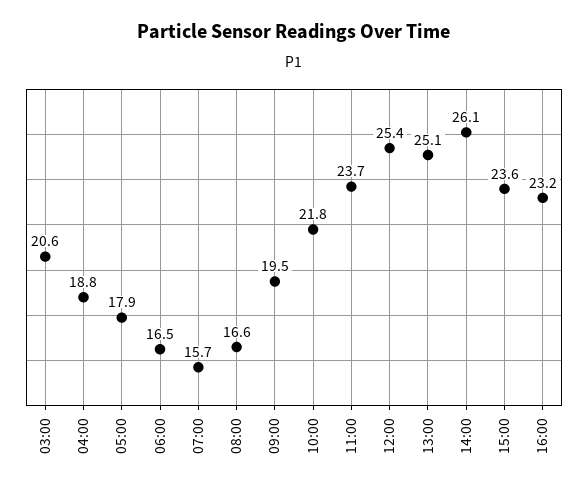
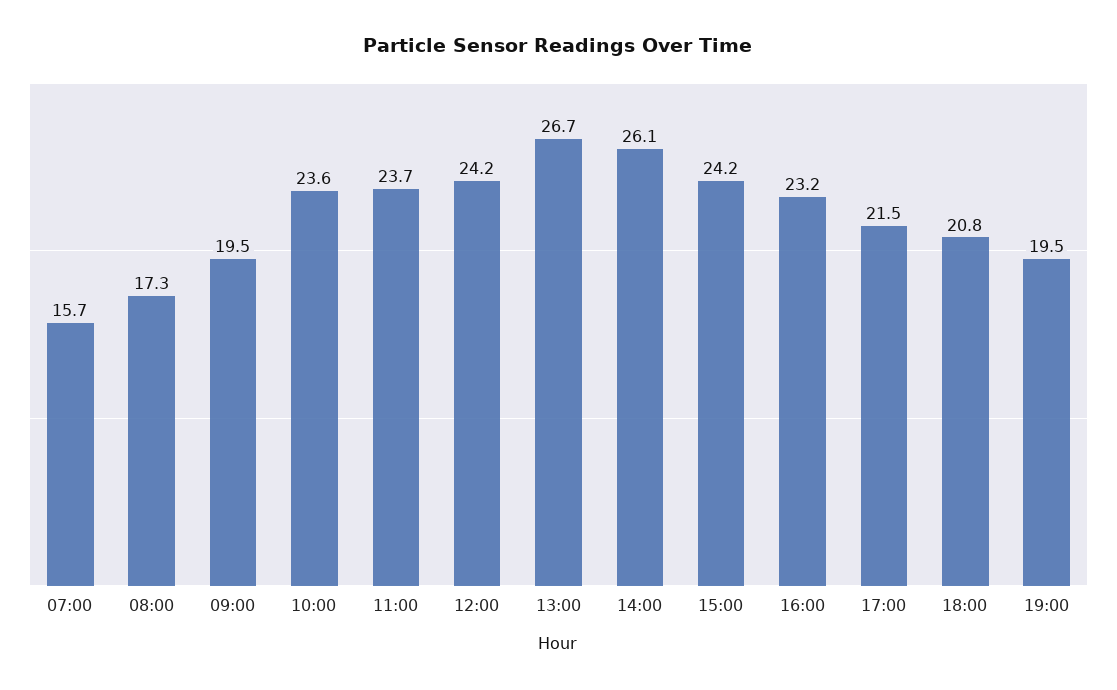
03:00: 20.6 -> none
04:00: 18.8 -> none
05:00: 17.9 -> none
06:00: 16.5 -> none
08:00: 16.6 -> 17.3
10:00: 21.8 -> 23.6
12:00: 25.4 -> 24.2
13:00: 25.1 -> 26.7
15:00: 23.6 -> 24.2
17:00: none -> 21.5
18:00: none -> 20.8
19:00: none -> 19.5

